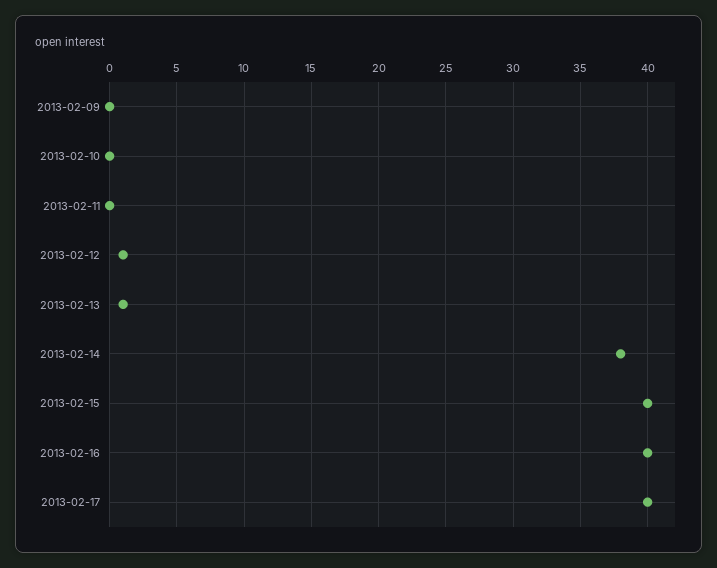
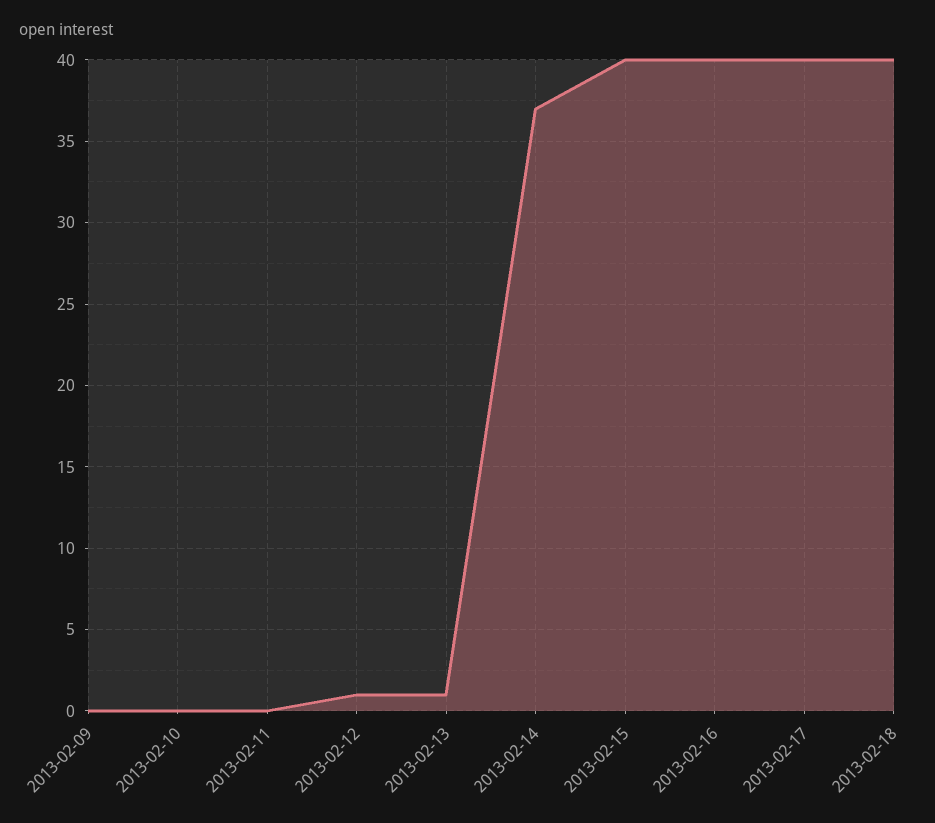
2013-02-14: 38 -> 37
2013-02-18: none -> 40

